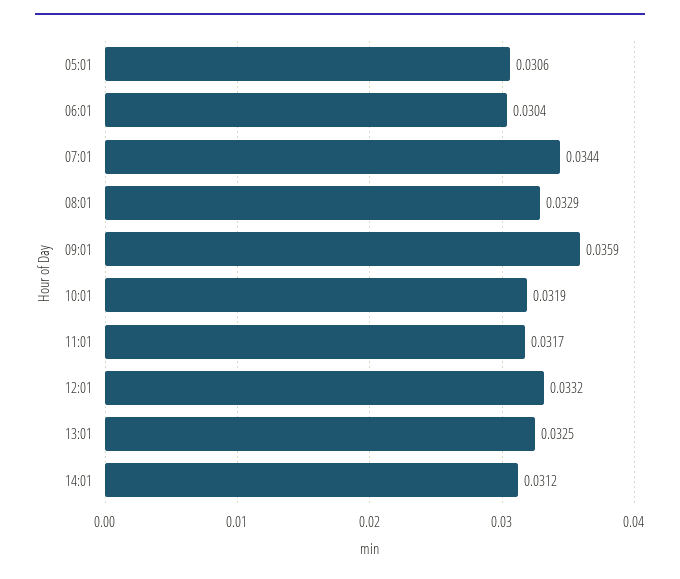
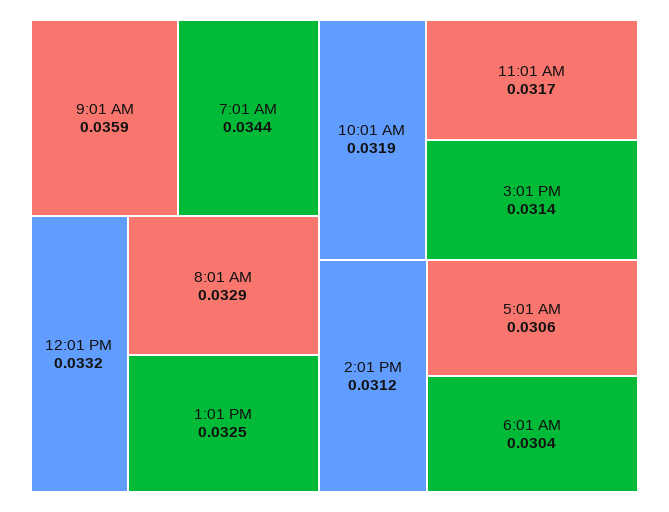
3:01 PM: none -> 0.0314

